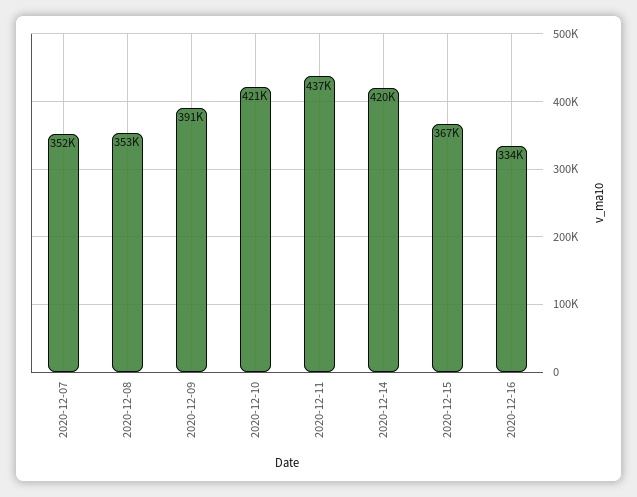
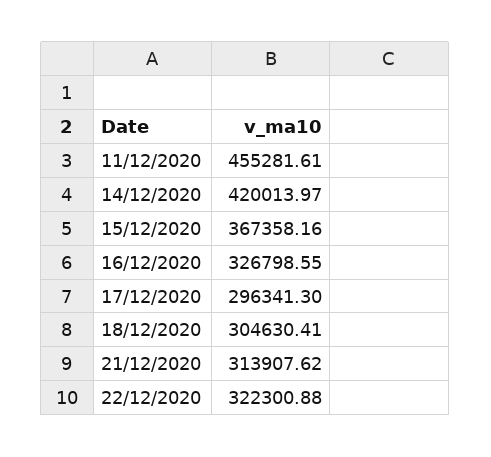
2020-12-07: 352000 -> none
2020-12-08: 353000 -> none
2020-12-09: 391000 -> none
2020-12-10: 421000 -> none
2020-12-11: 437000 -> 455281.61
2020-12-16: 334000 -> 326798.55
17/12/2020: none -> 296341.3
18/12/2020: none -> 304630.41
21/12/2020: none -> 313907.62
22/12/2020: none -> 322300.88

